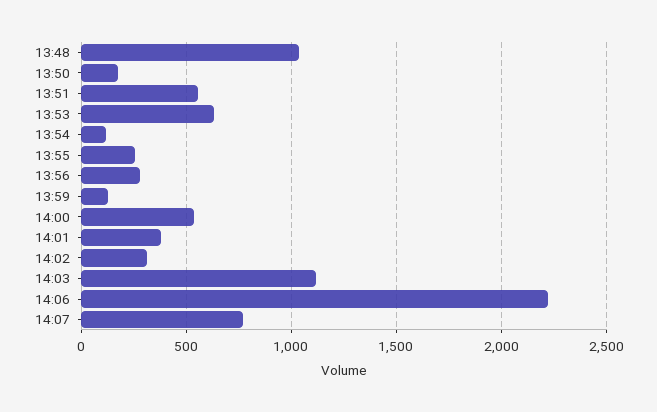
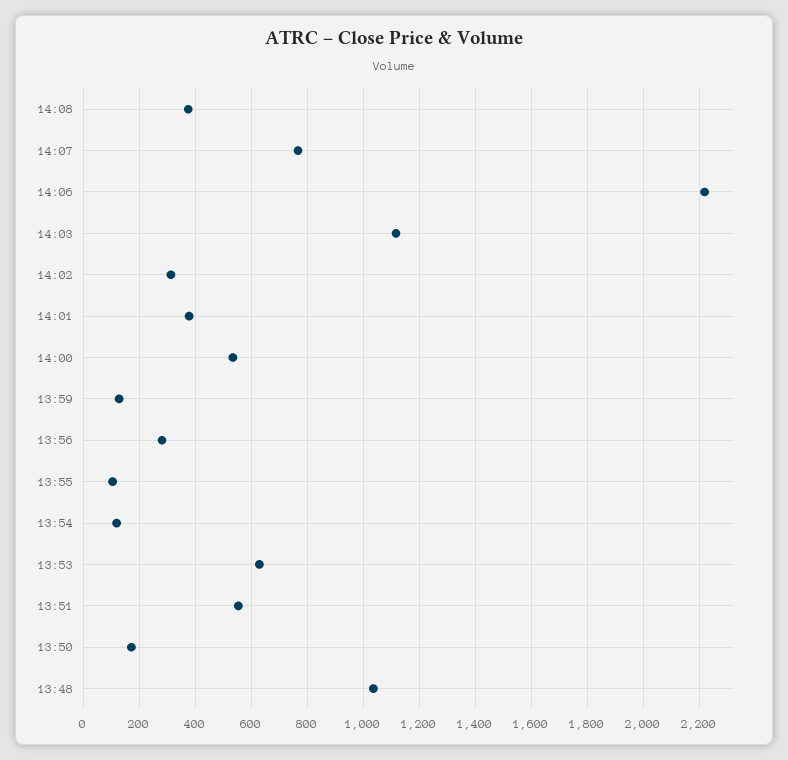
13:55: 250 -> 100
14:08: none -> 375

